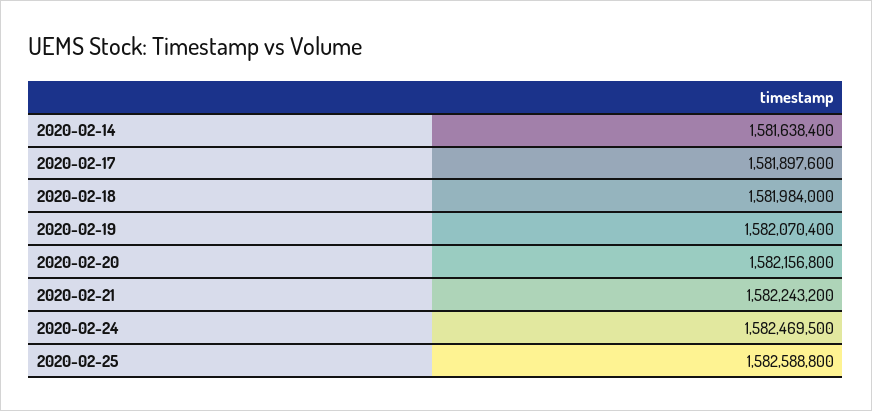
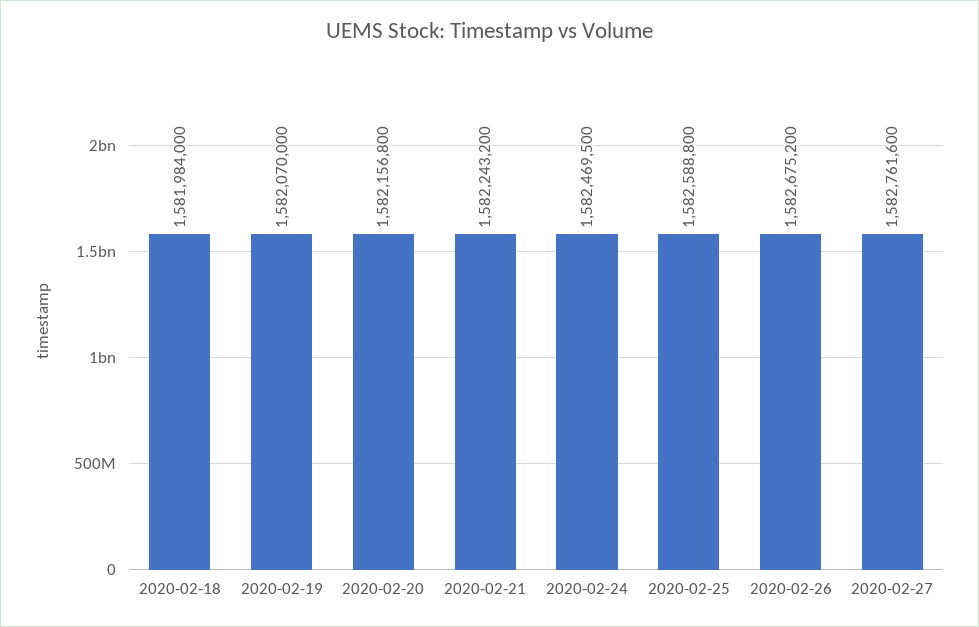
2020-02-14: 1581638400 -> none
2020-02-17: 1581897600 -> none
2020-02-19: 1582070400 -> 1582070000
2020-02-26: none -> 1582675200
2020-02-27: none -> 1582761600

